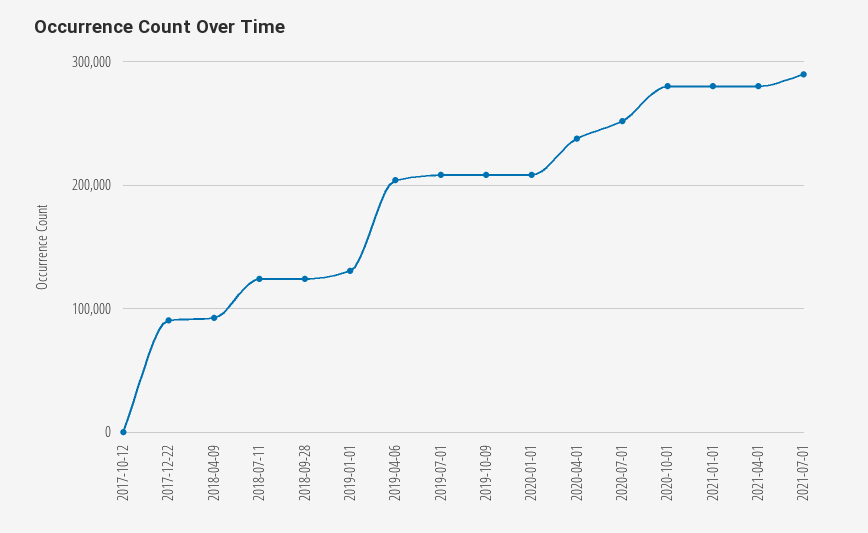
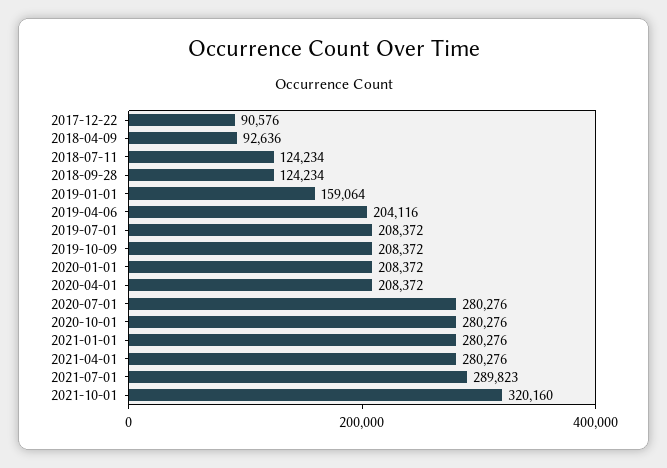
2017-10-12: 0 -> none
2019-01-01: 130000 -> 159064
2020-04-01: 240000 -> 208372
2020-07-01: 250000 -> 280276
2021-10-01: none -> 320160

